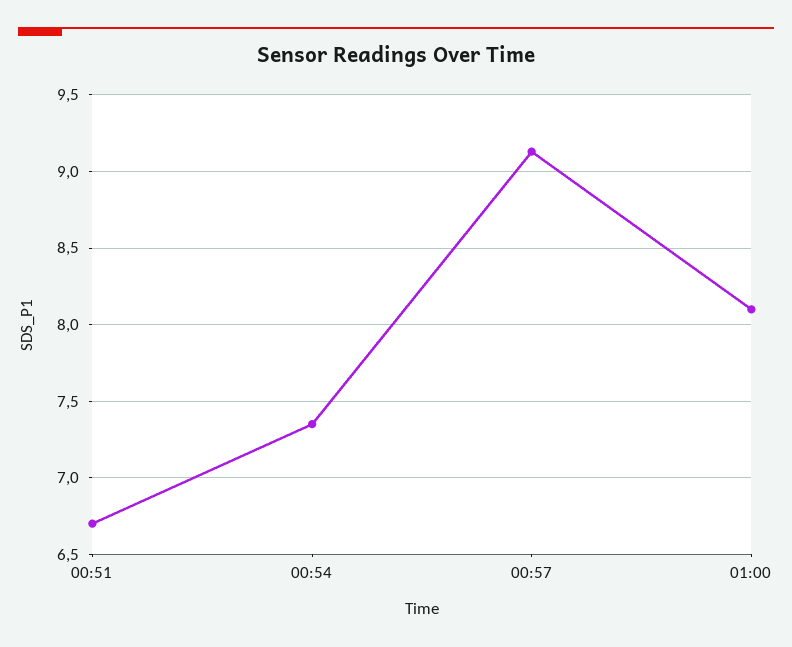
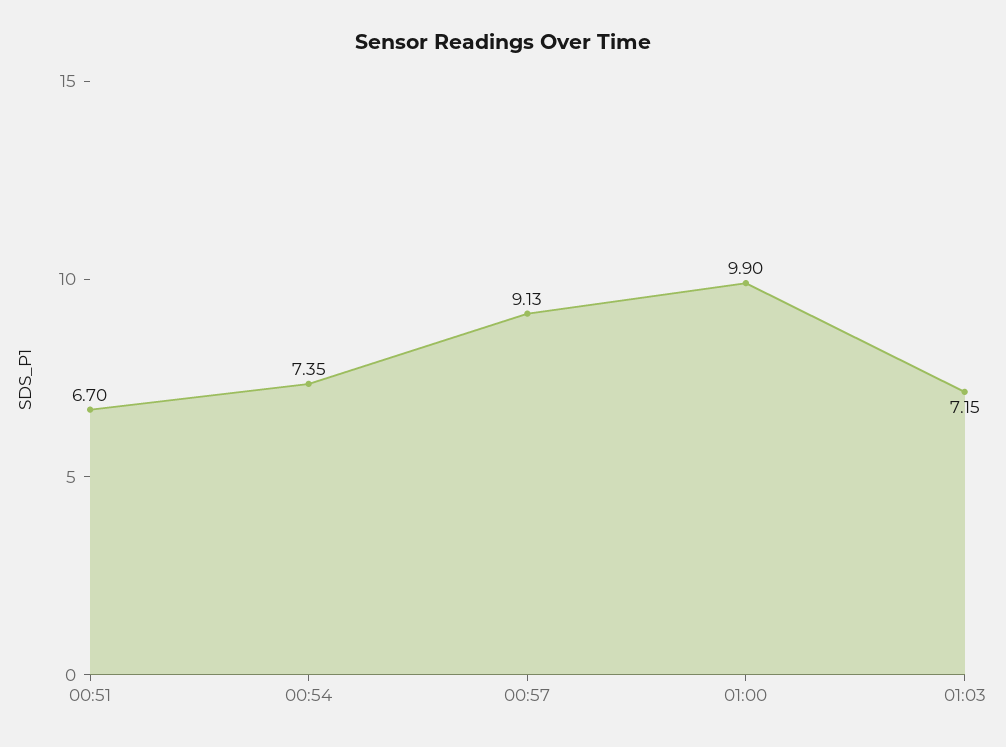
01:00: 8.1 -> 9.9
01:03: none -> 7.15

